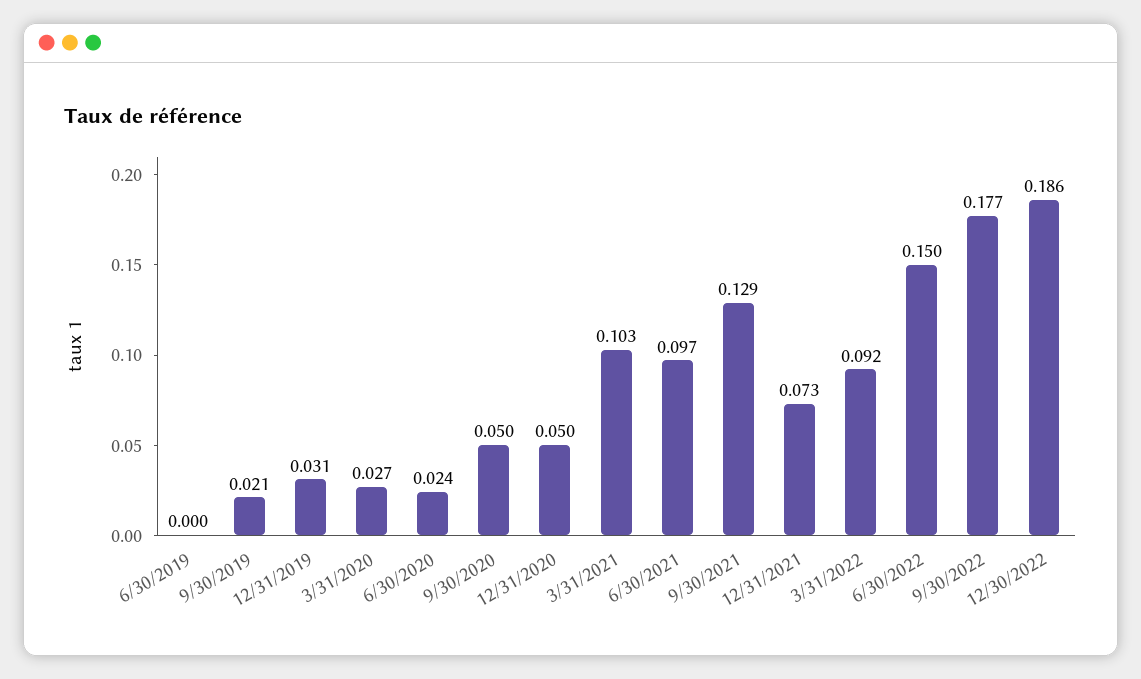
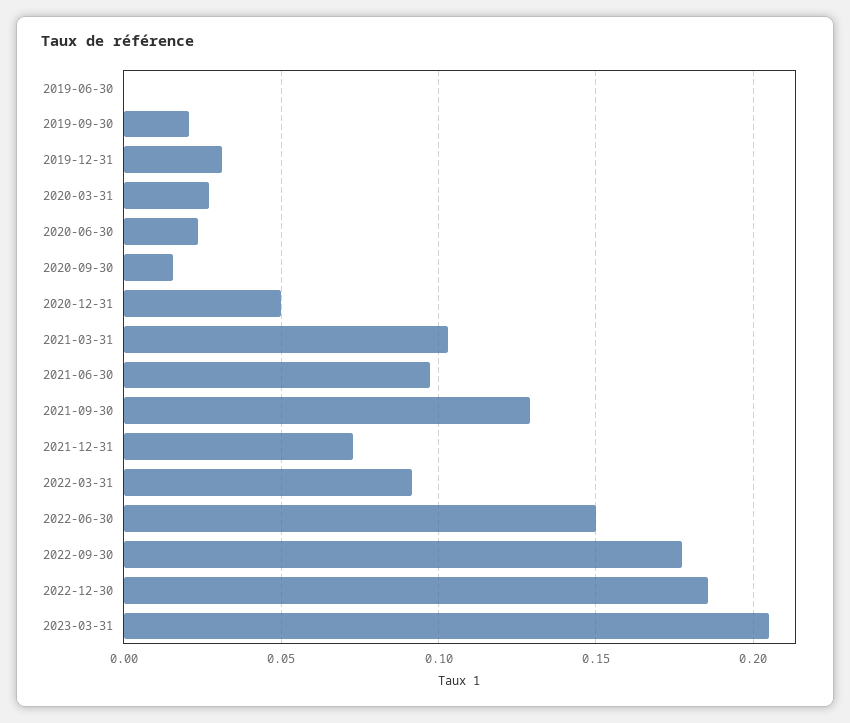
9/30/2020: 0.05 -> 0.015
2023-03-31: none -> 0.205

